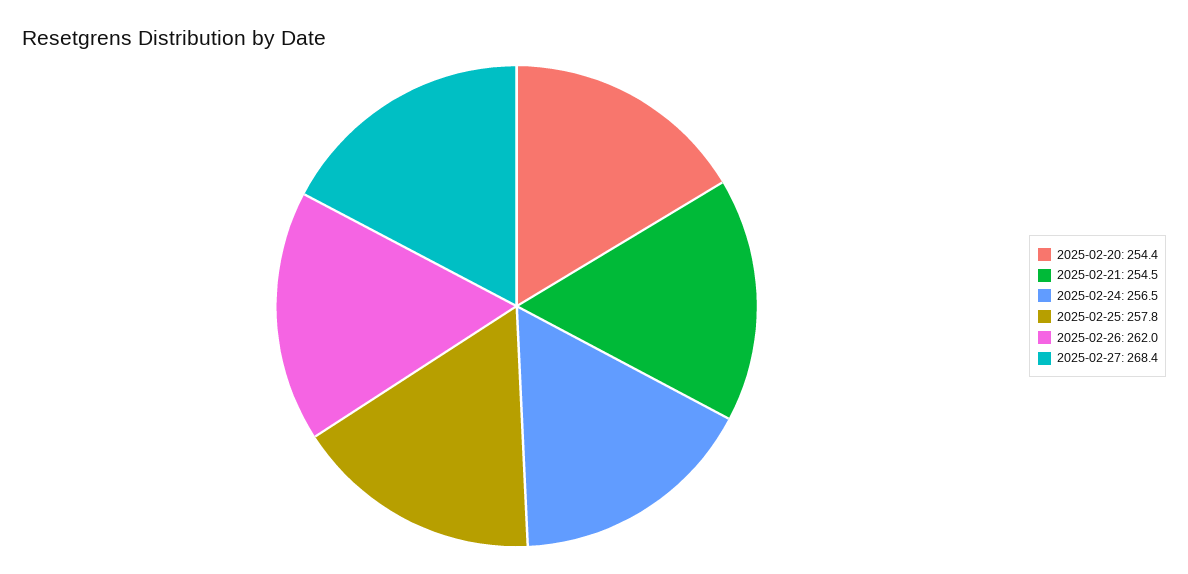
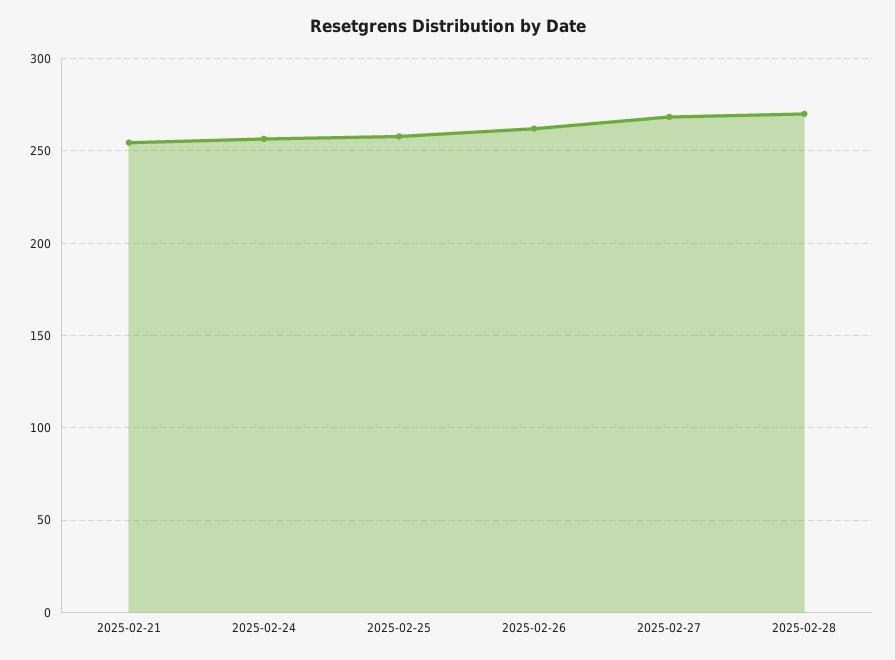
2025-02-20: 254.4 -> none
2025-02-28: none -> 270

